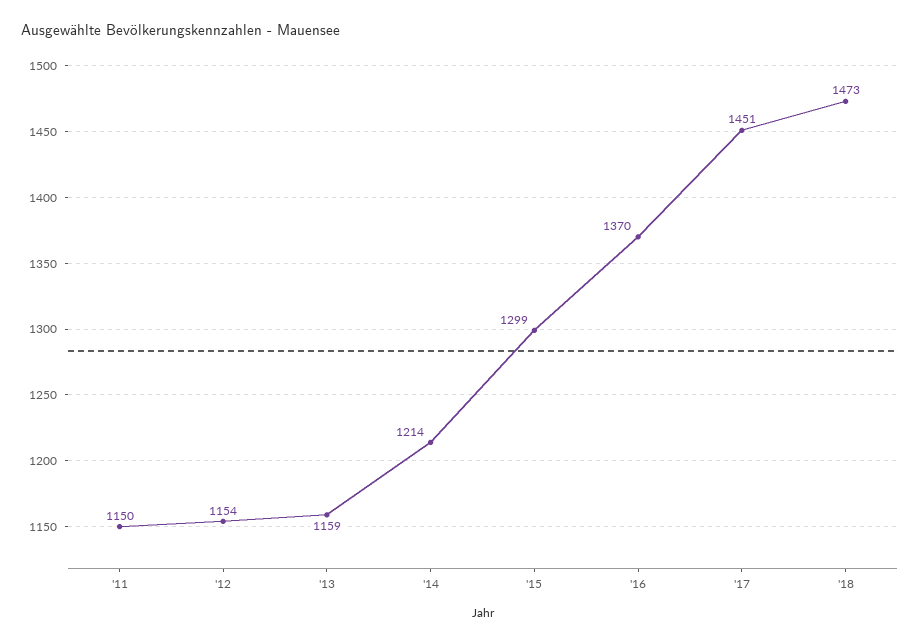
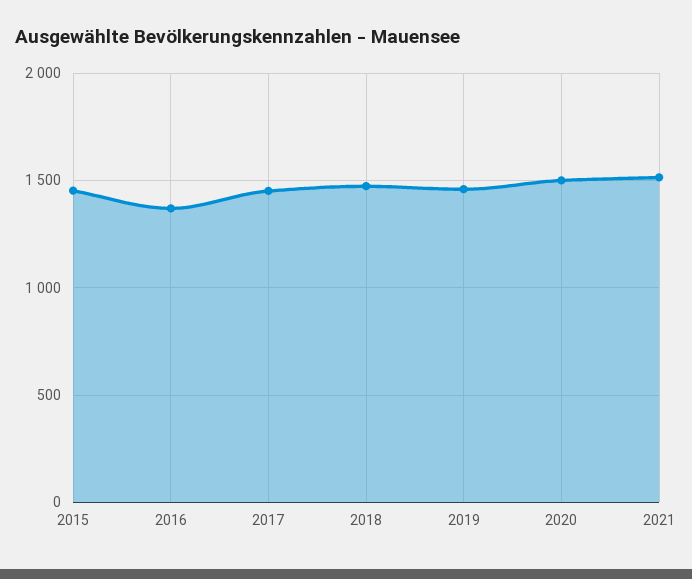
'11: 1150 -> none
'12: 1154 -> none
'13: 1159 -> none
'14: 1214 -> none
'15: 1299 -> 1450
2019: none -> 1450
2020: none -> 1500
2021: none -> 1500

